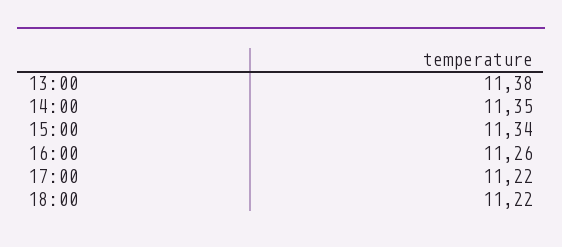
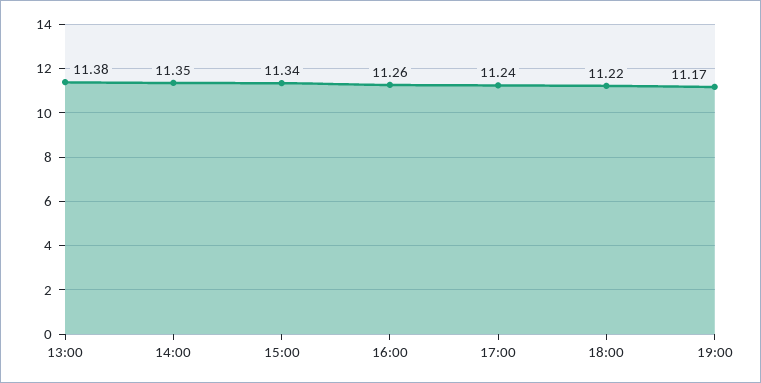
17:00: 11.22 -> 11.24
19:00: none -> 11.17

